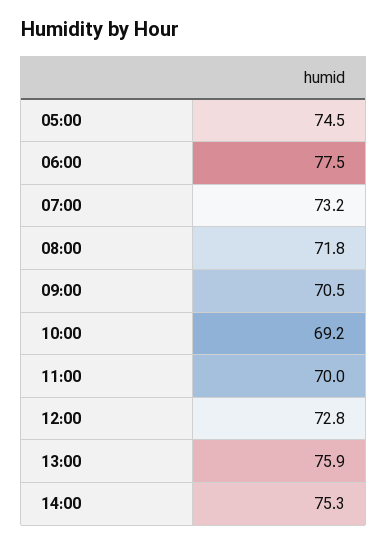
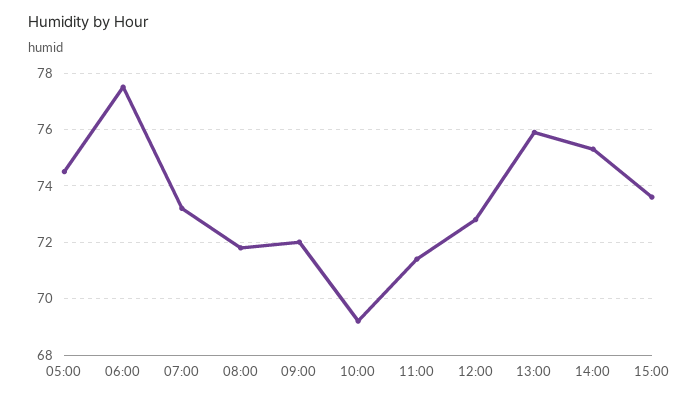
09:00: 70.5 -> 72
11:00: 70 -> 71.5
15:00: none -> 73.5

